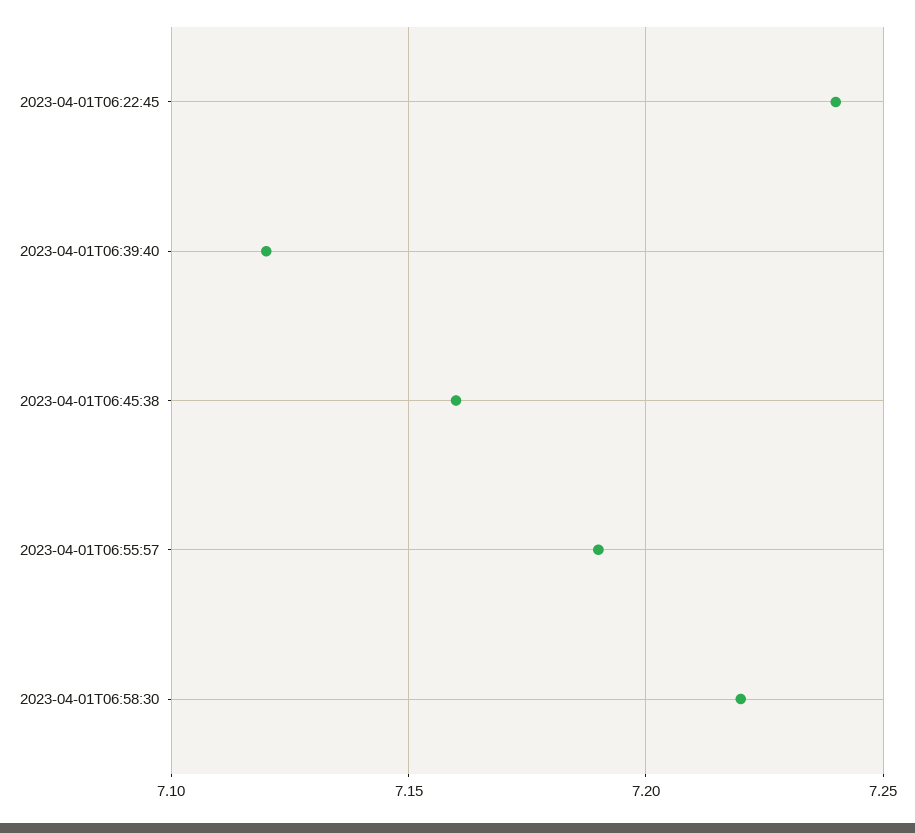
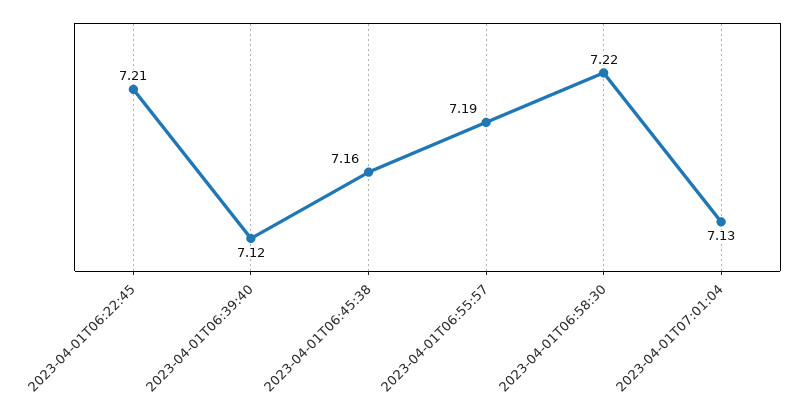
2023-04-01T06:22:45: 7.24 -> 7.21
2023-04-01T07:01:04: none -> 7.13

